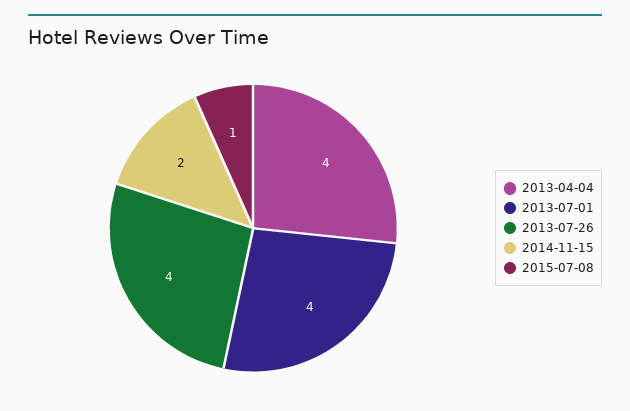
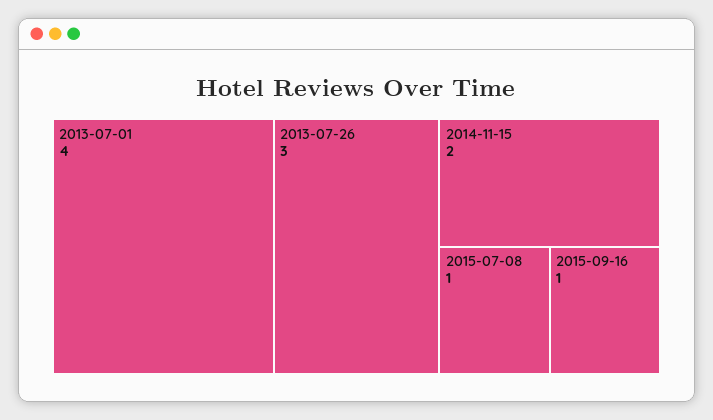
2013-04-04: 4 -> none
2013-07-26: 4 -> 3
2015-09-16: none -> 1

